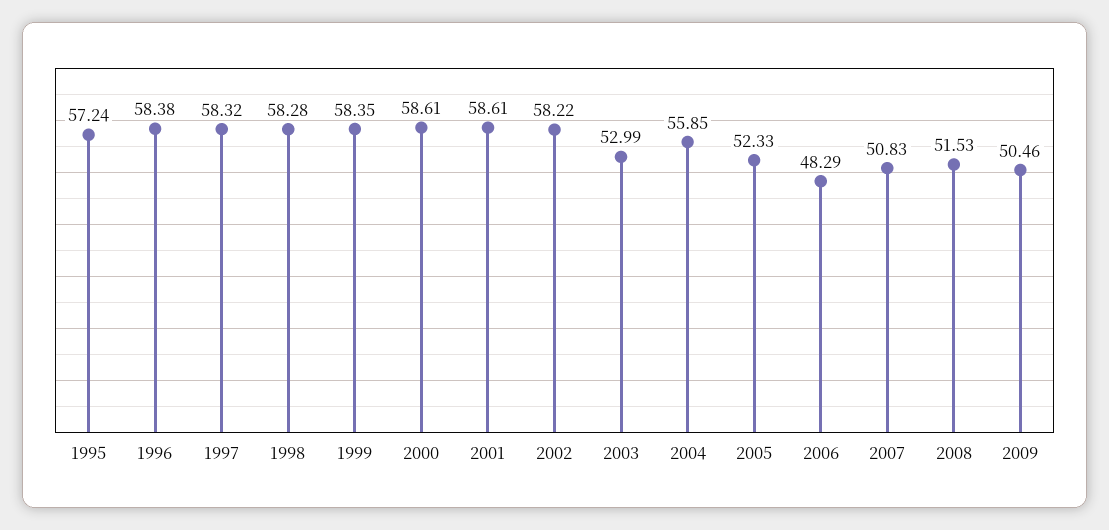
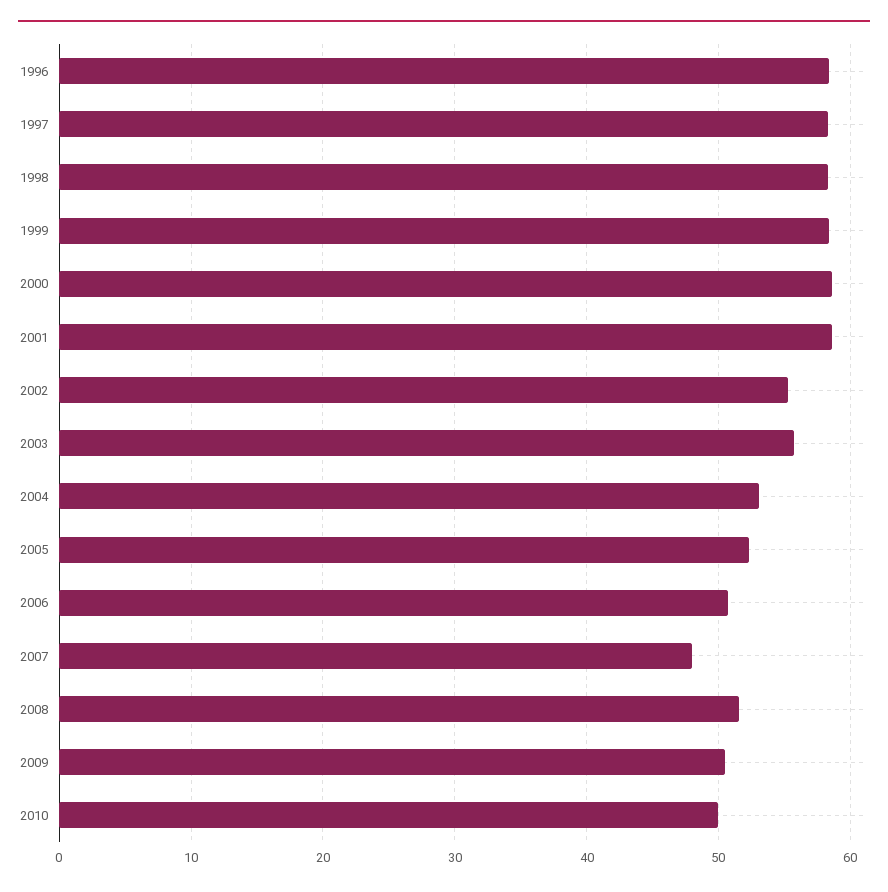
1995: 57.24 -> none
2002: 58.22 -> 55
2003: 52.99 -> 56
2004: 55.85 -> 53
2006: 48.29 -> 51
2007: 50.83 -> 48
2010: none -> 50

